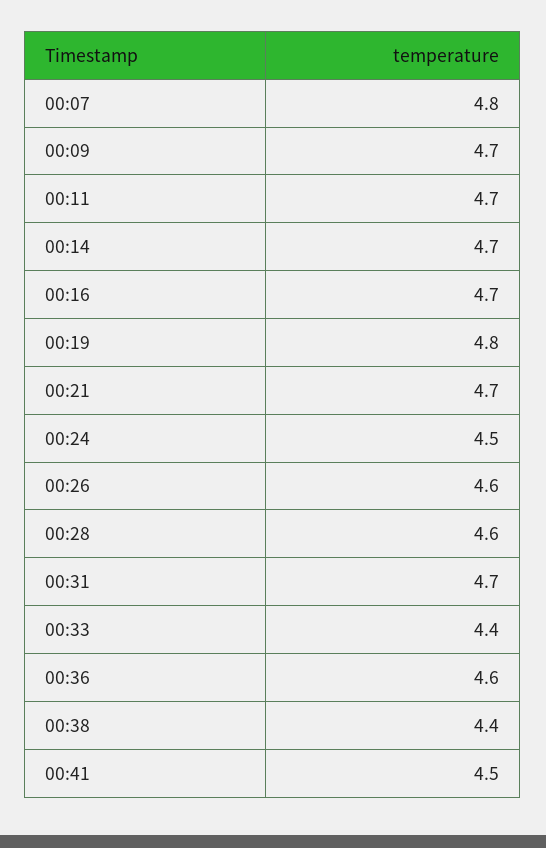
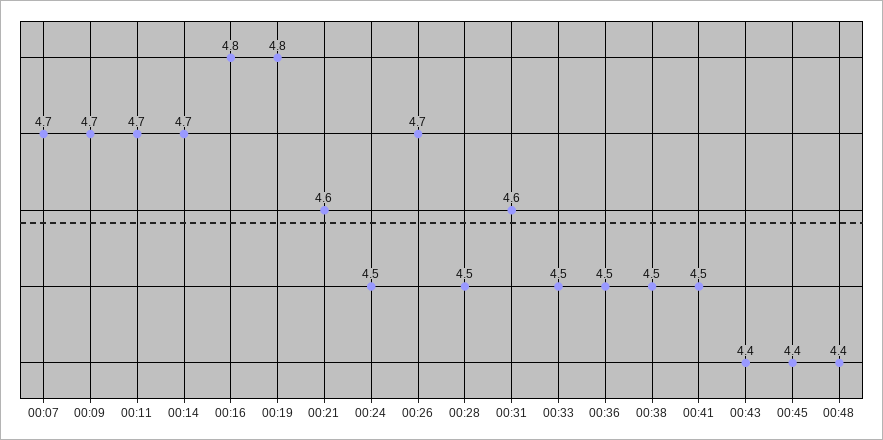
00:07: 4.8 -> 4.7
00:16: 4.7 -> 4.8
00:21: 4.7 -> 4.6
00:26: 4.6 -> 4.7
00:28: 4.6 -> 4.5
00:31: 4.7 -> 4.6
00:33: 4.4 -> 4.5
00:36: 4.6 -> 4.5
00:38: 4.4 -> 4.5
00:43: none -> 4.4
00:45: none -> 4.4
00:48: none -> 4.4

